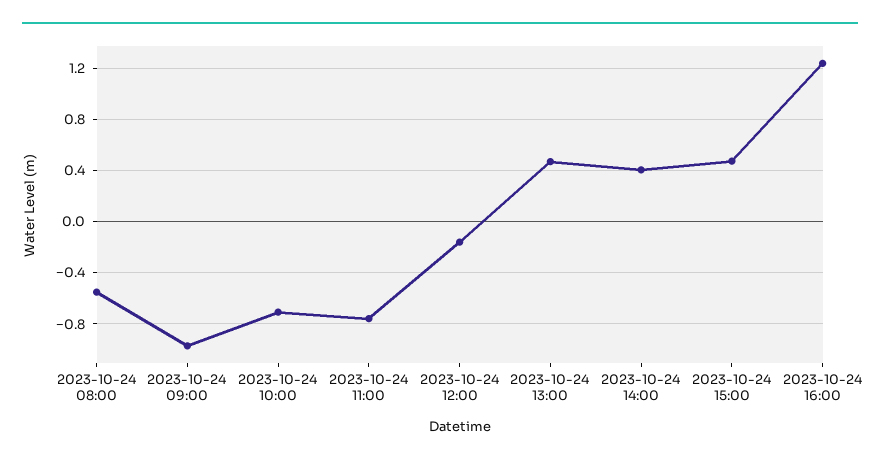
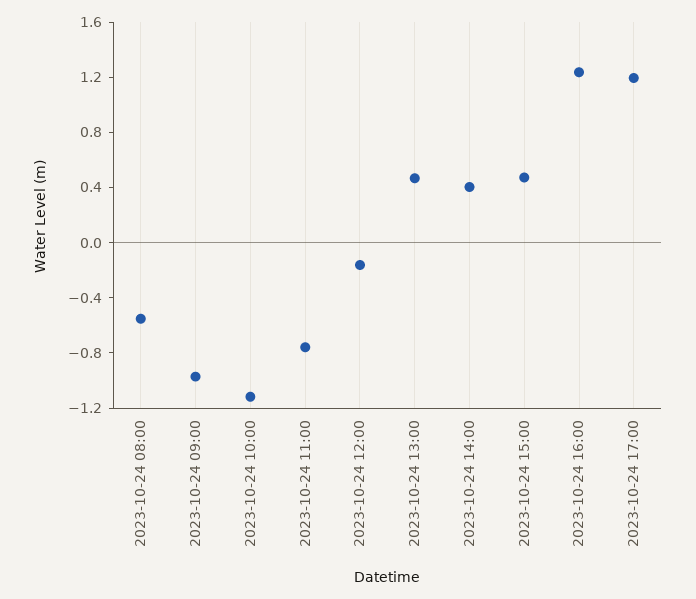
2023-10-24 10:00: -0.7 -> -1.1
2023-10-24 17:00: none -> 1.2

